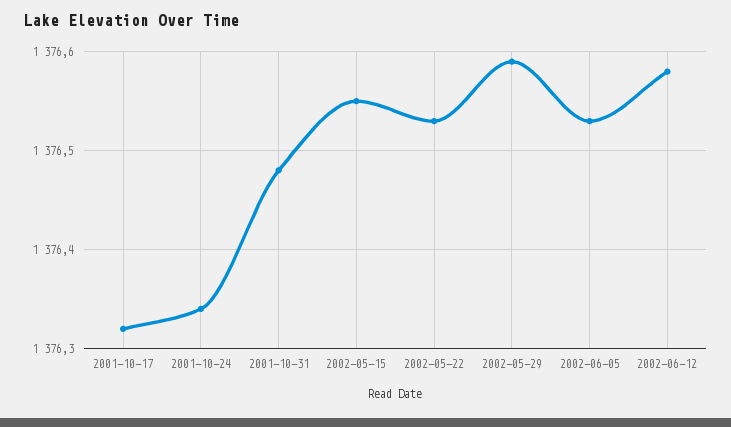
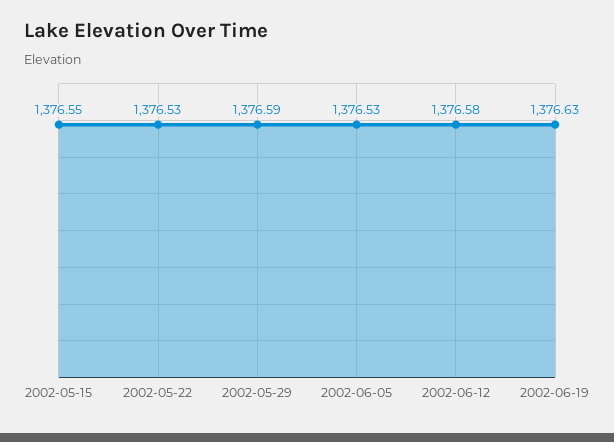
2001-10-17: 1376.32 -> none
2001-10-24: 1376.34 -> none
2001-10-31: 1376.48 -> none
2002-06-19: none -> 1376.63

